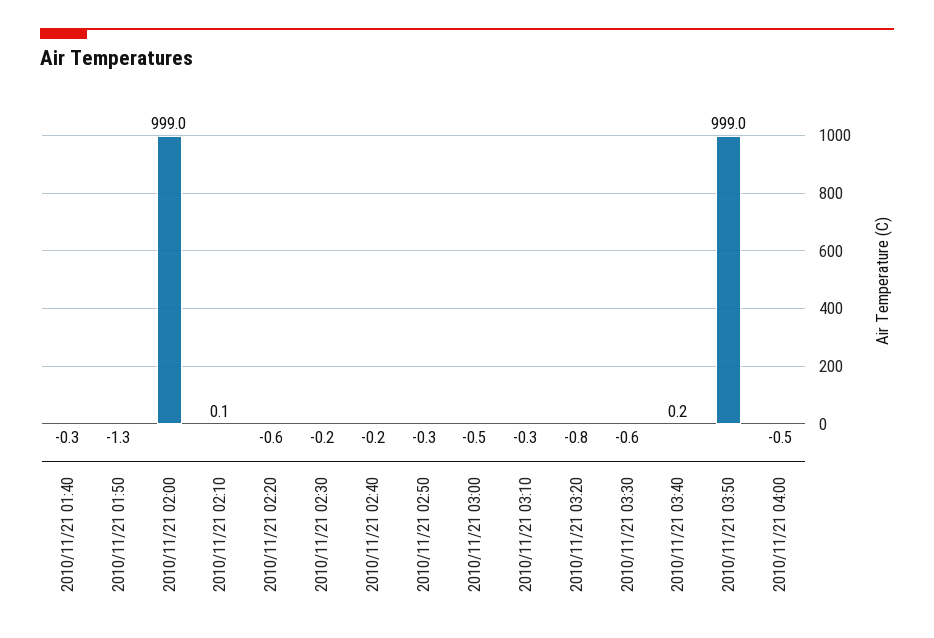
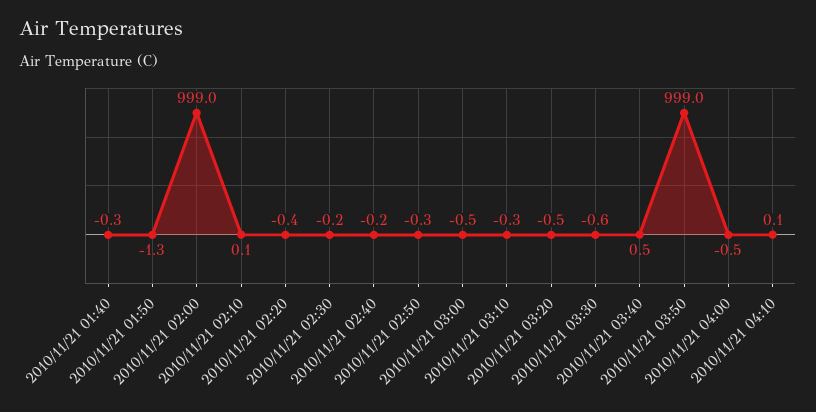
2010/11/21 02:20: -0.6 -> -0.4
2010/11/21 03:20: -0.8 -> -0.5
2010/11/21 03:40: 0.2 -> 0.5
2010/11/21 04:10: none -> 0.1

